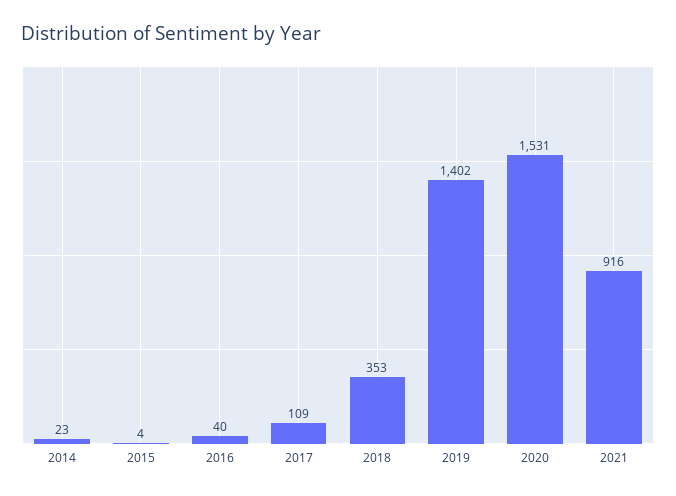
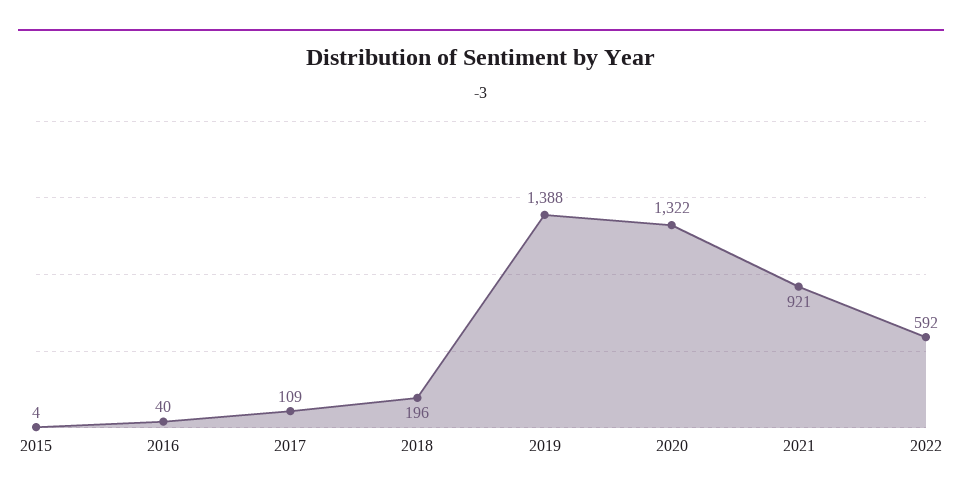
2014: 23 -> none
2018: 353 -> 196
2019: 1402 -> 1388
2020: 1531 -> 1322
2021: 916 -> 921
2022: none -> 592

